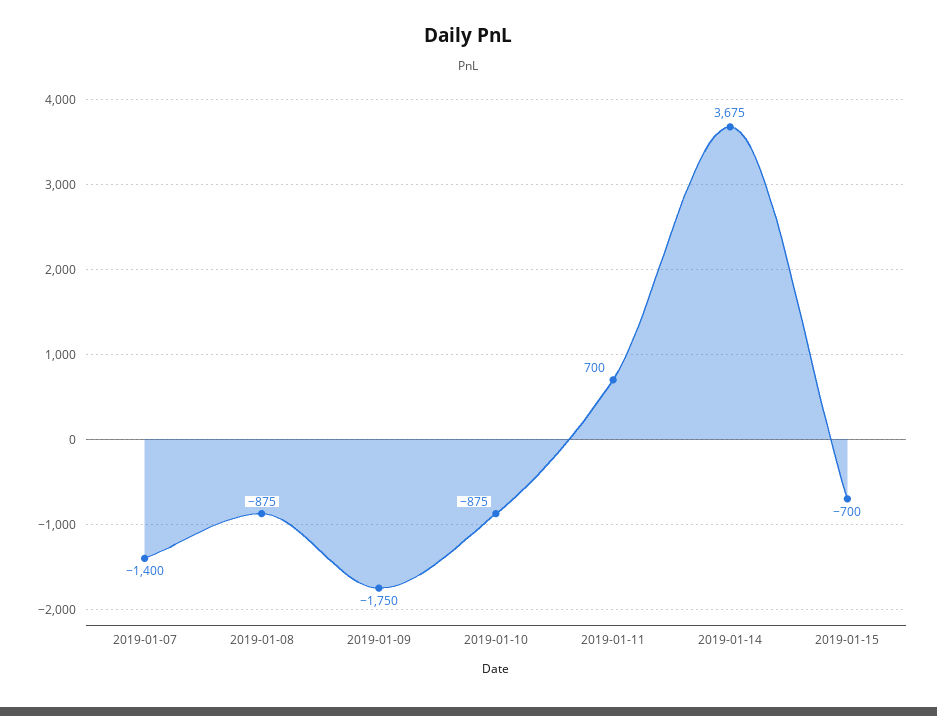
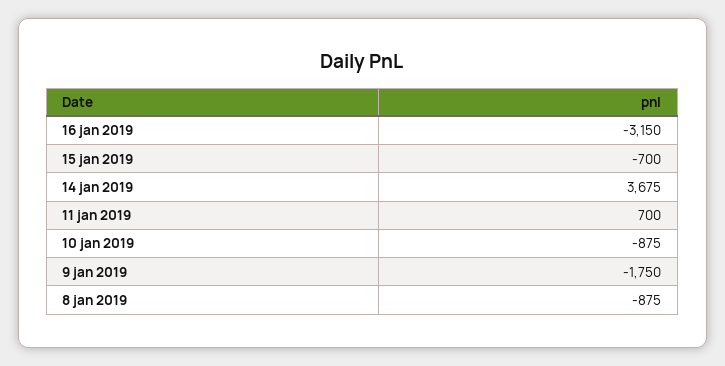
2019-01-07: -1400 -> none
16 jan 2019: none -> -3150

